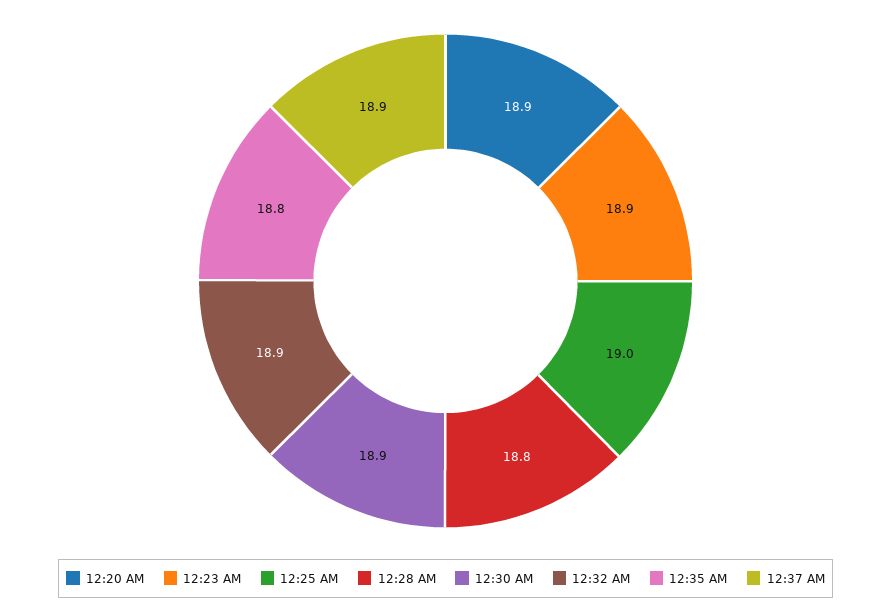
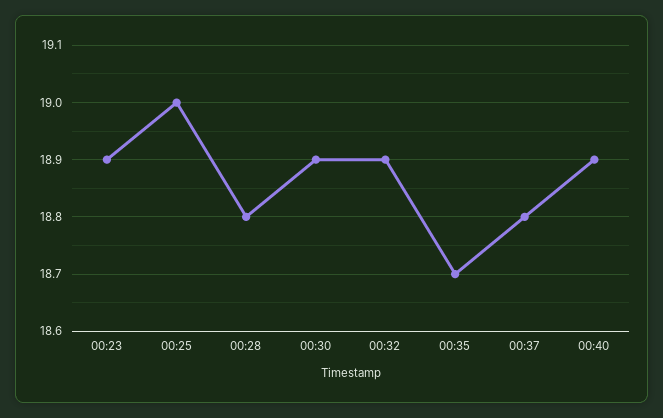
12:20 AM: 18.9 -> none
12:35 AM: 18.8 -> 18.7
12:37 AM: 18.9 -> 18.8
00:40: none -> 18.9

